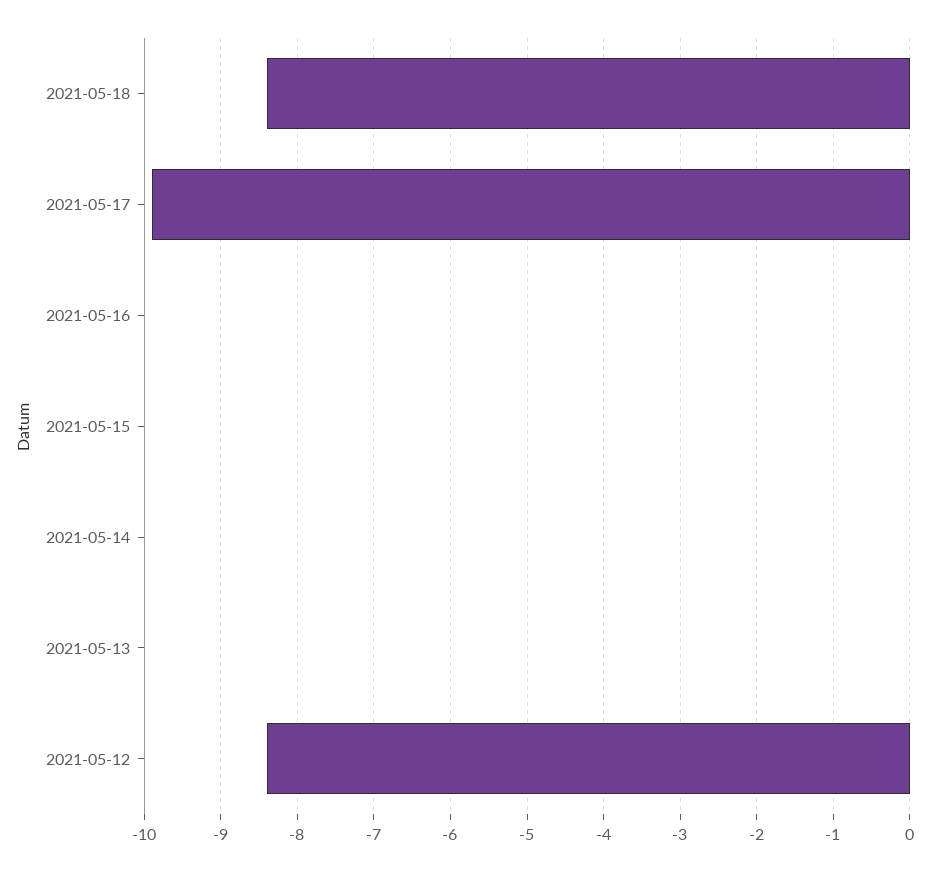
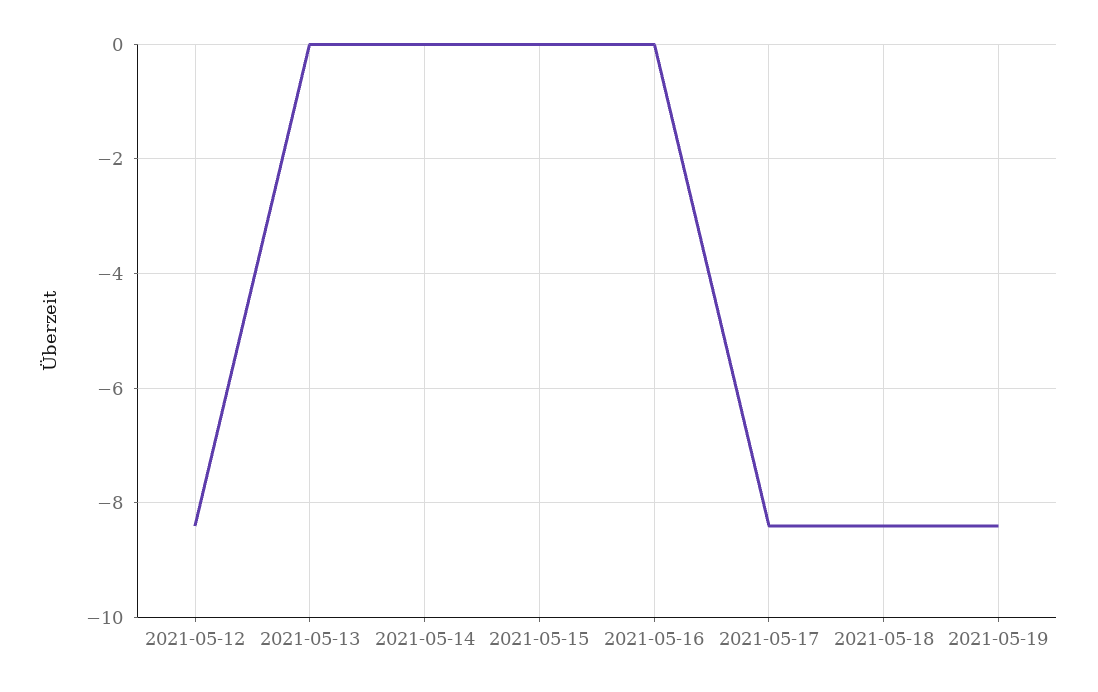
2021-05-17: -9.9 -> -8.5
2021-05-19: none -> -8.5

